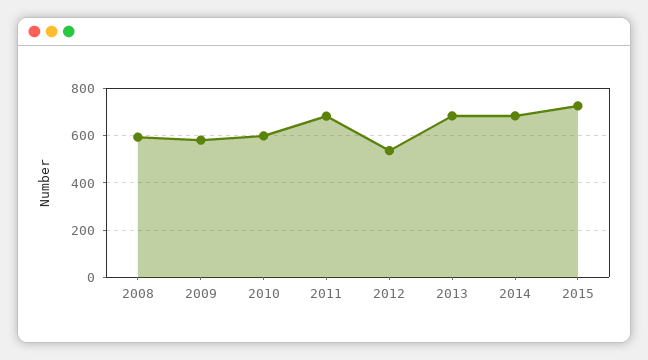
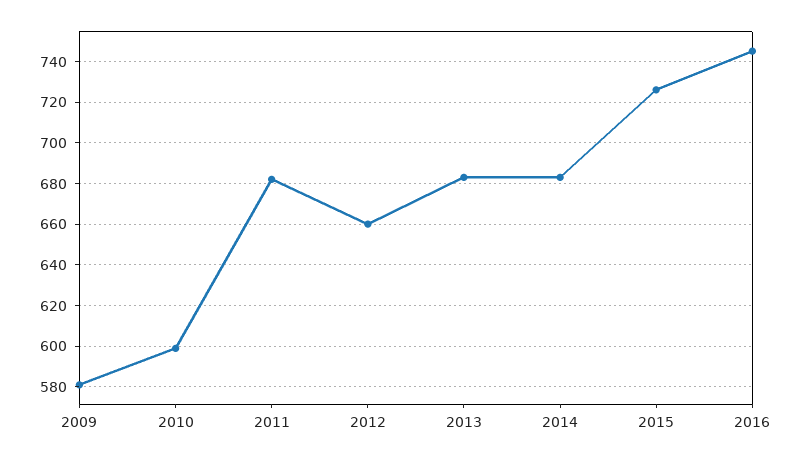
2008: 600 -> none
2012: 550 -> 660
2016: none -> 745

